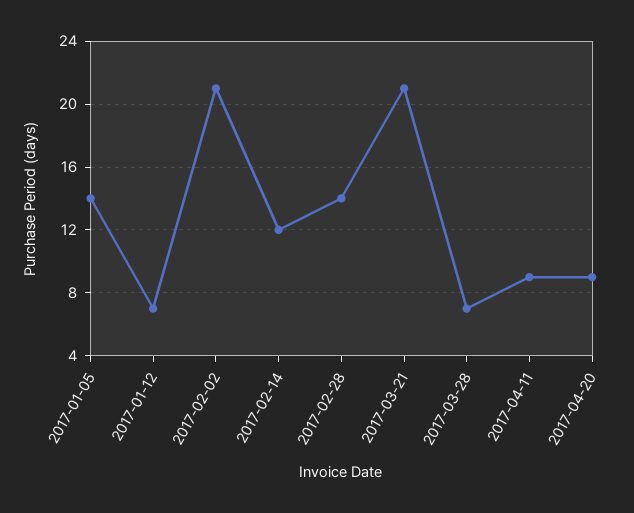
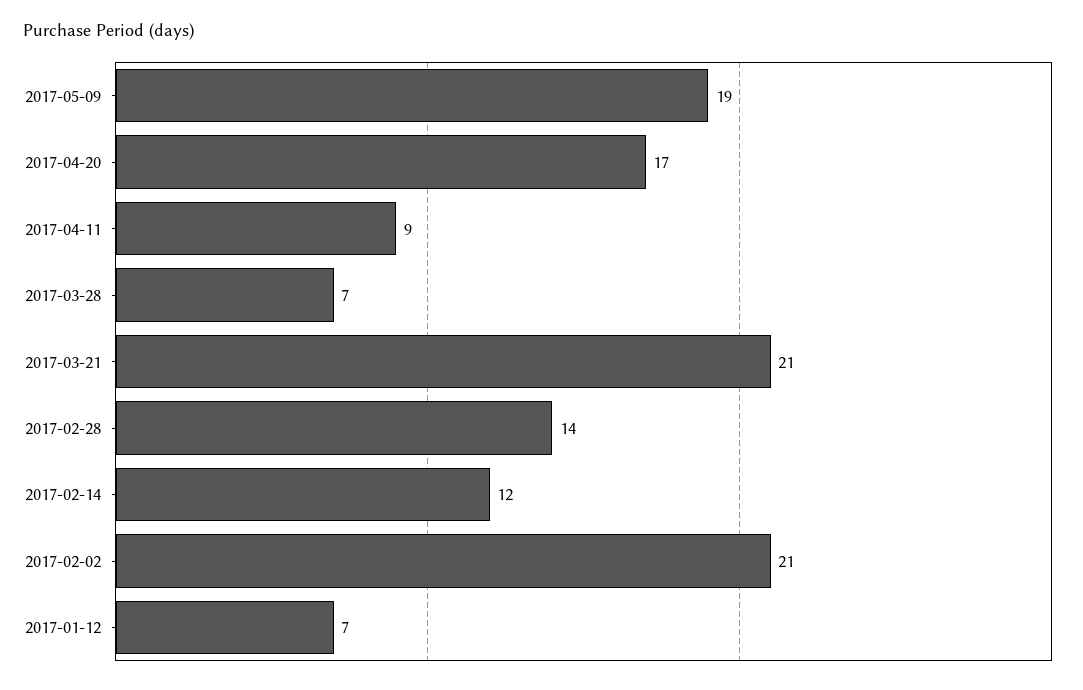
2017-01-05: 14 -> none
2017-04-20: 9 -> 17
2017-05-09: none -> 19

